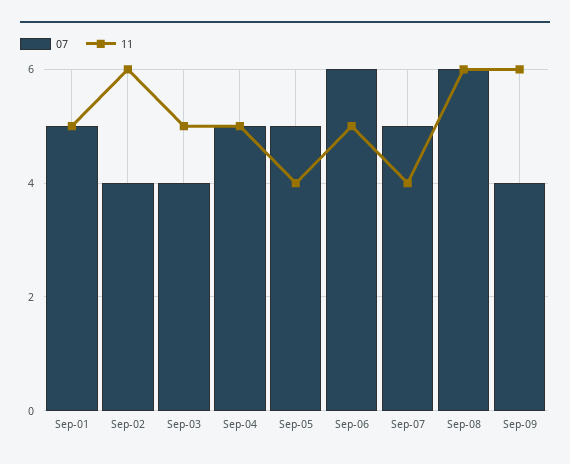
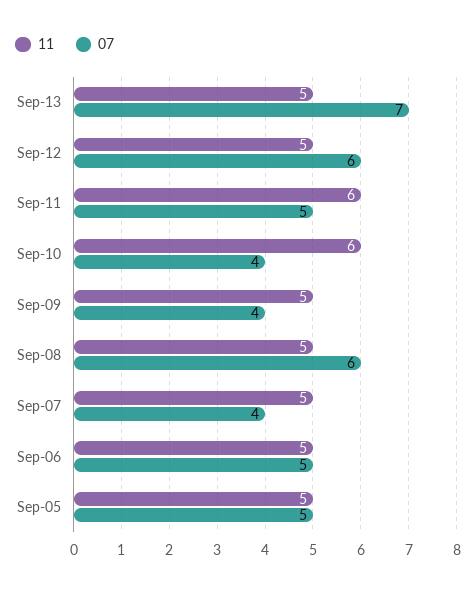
07, Sep-01: 5 -> none
11, Sep-01: 5 -> none
07, Sep-02: 4 -> none
11, Sep-02: 6 -> none
07, Sep-03: 4 -> none
11, Sep-03: 5 -> none
07, Sep-04: 5 -> none
11, Sep-04: 5 -> none
11, Sep-05: 4 -> 5
07, Sep-06: 6 -> 5
07, Sep-07: 5 -> 4
11, Sep-07: 4 -> 5
11, Sep-08: 6 -> 5
11, Sep-09: 6 -> 5
11, Sep-13: none -> 5
07, Sep-13: none -> 7
11, Sep-12: none -> 5
07, Sep-12: none -> 6
11, Sep-11: none -> 6
07, Sep-11: none -> 5
11, Sep-10: none -> 6
07, Sep-10: none -> 4

